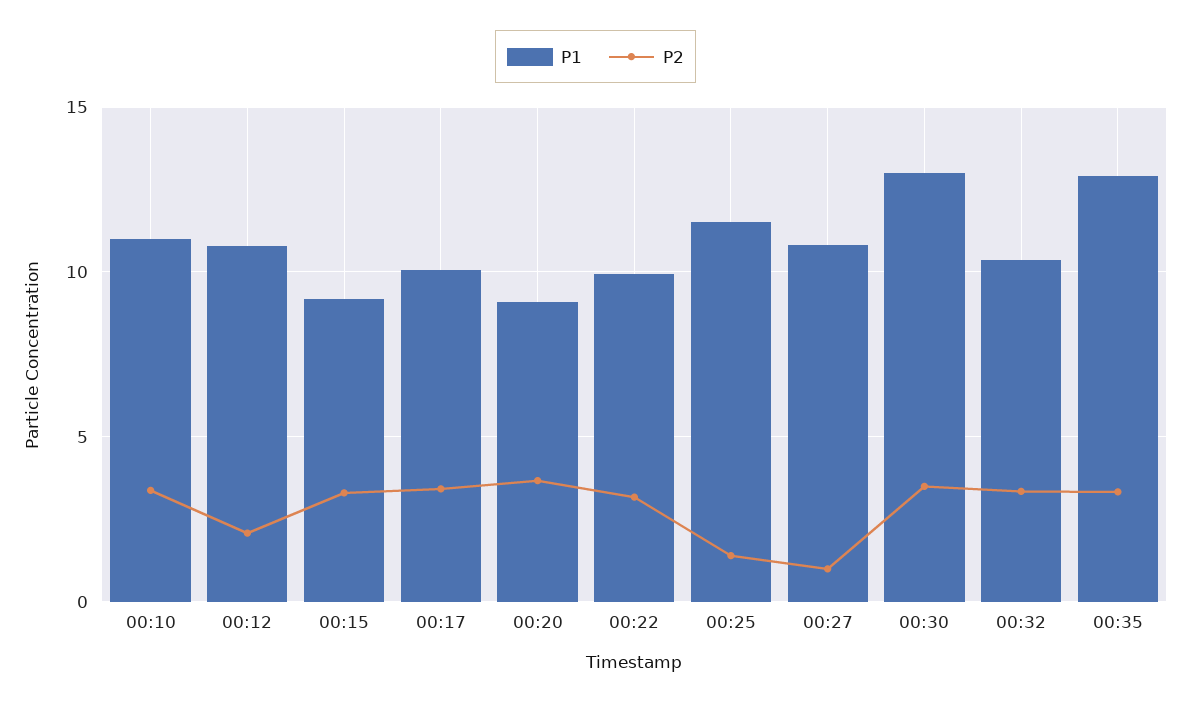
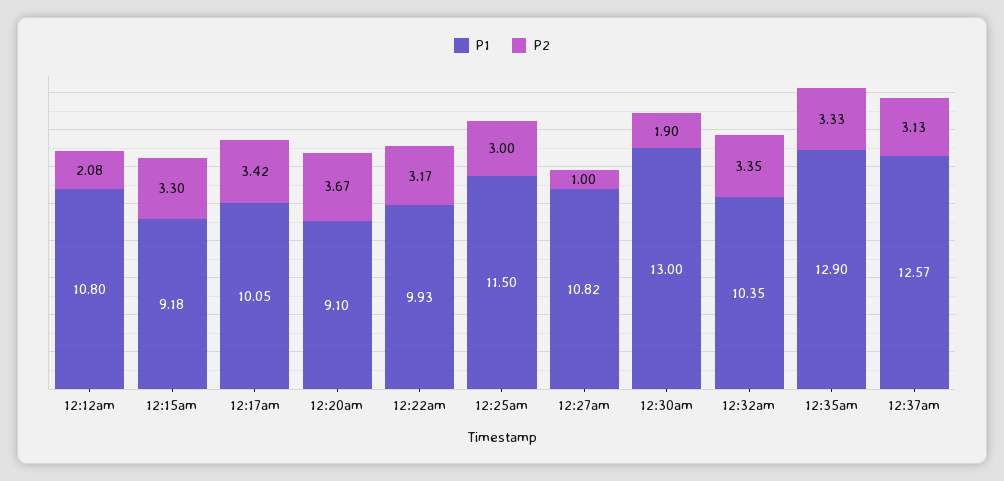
P1, 00:10: 11 -> none
P2, 00:10: 3.5 -> none
P2, 00:25: 1.5 -> 3
P2, 00:30: 3.5 -> 1.9
P1, 12:37am: none -> 12.57
P2, 12:37am: none -> 3.13

